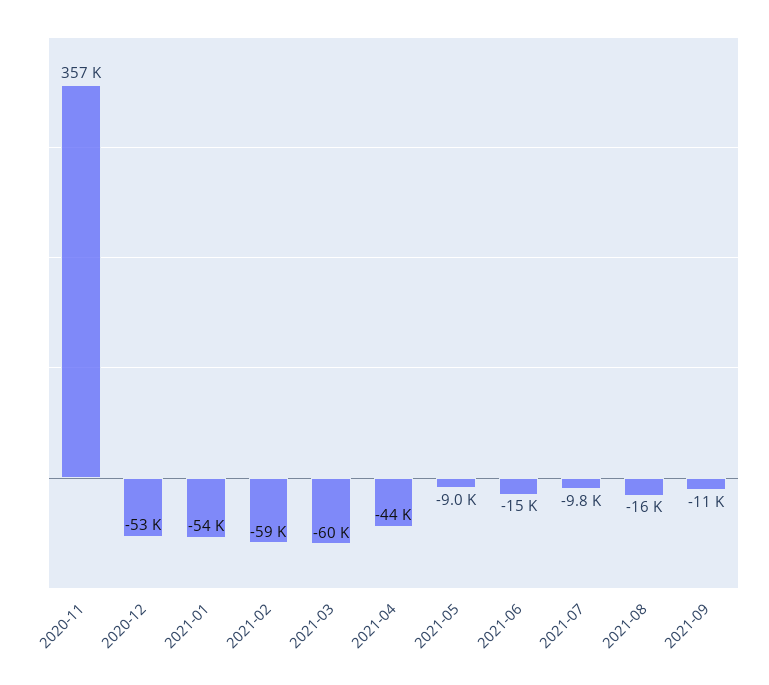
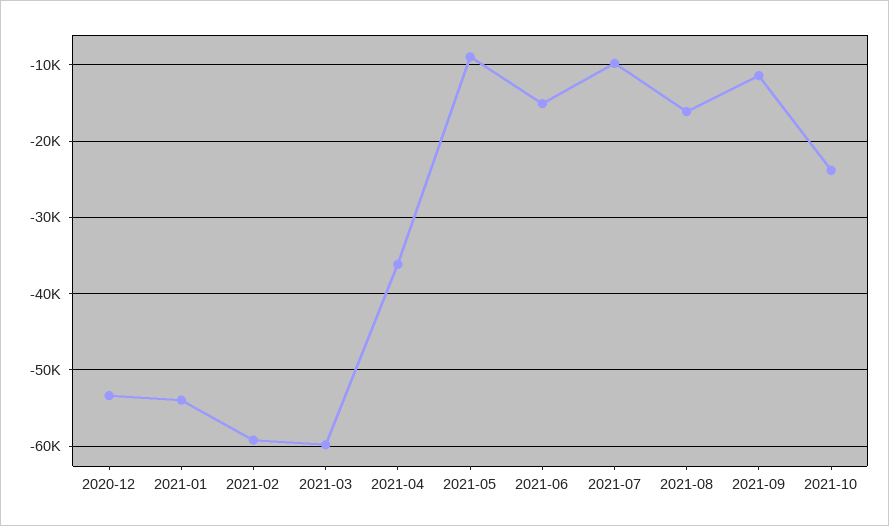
2020-11: 357000 -> none
2021-04: -44000 -> -36000
2021-10: none -> -24000

